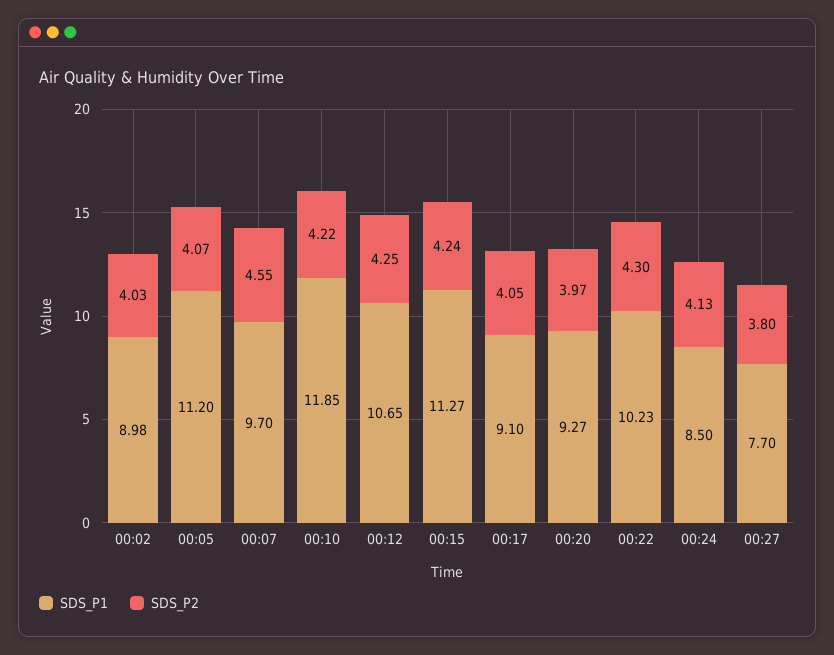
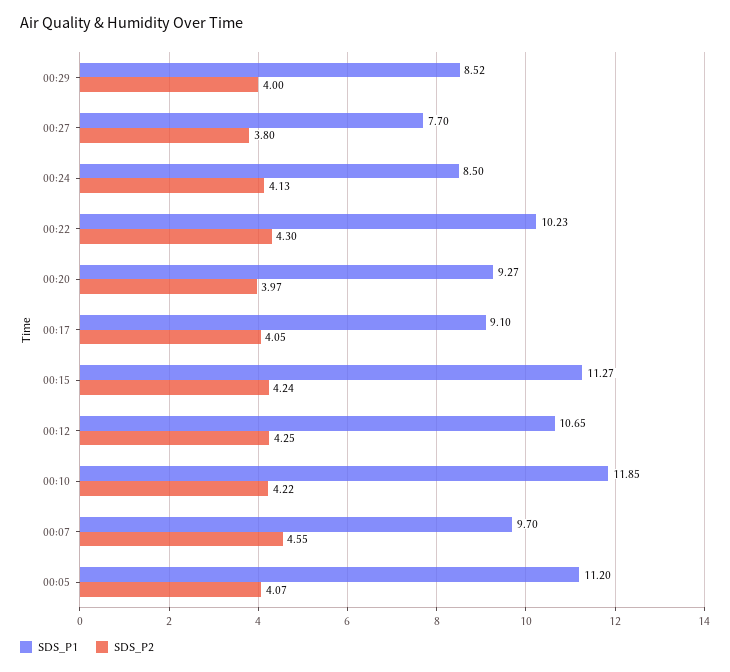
SDS_P1, 00:02: 8.98 -> none
SDS_P2, 00:02: 4.03 -> none
SDS_P1, 00:29: none -> 8.52
SDS_P2, 00:29: none -> 4

